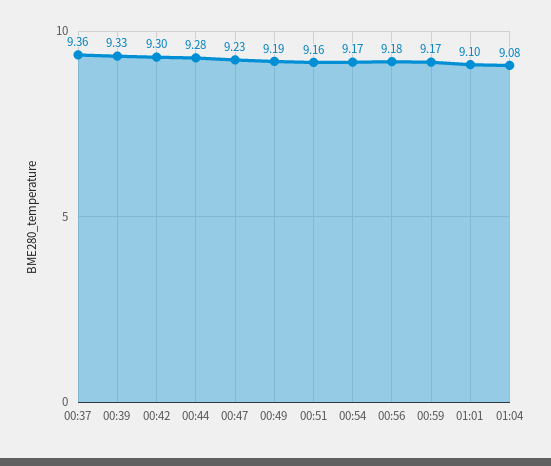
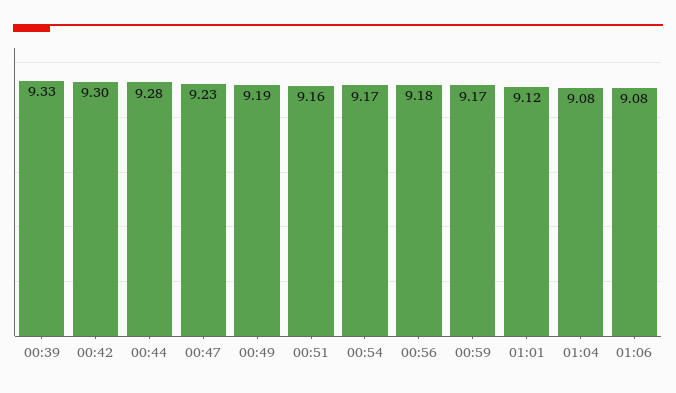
00:37: 9.36 -> none
01:01: 9.1 -> 9.12
01:06: none -> 9.08

